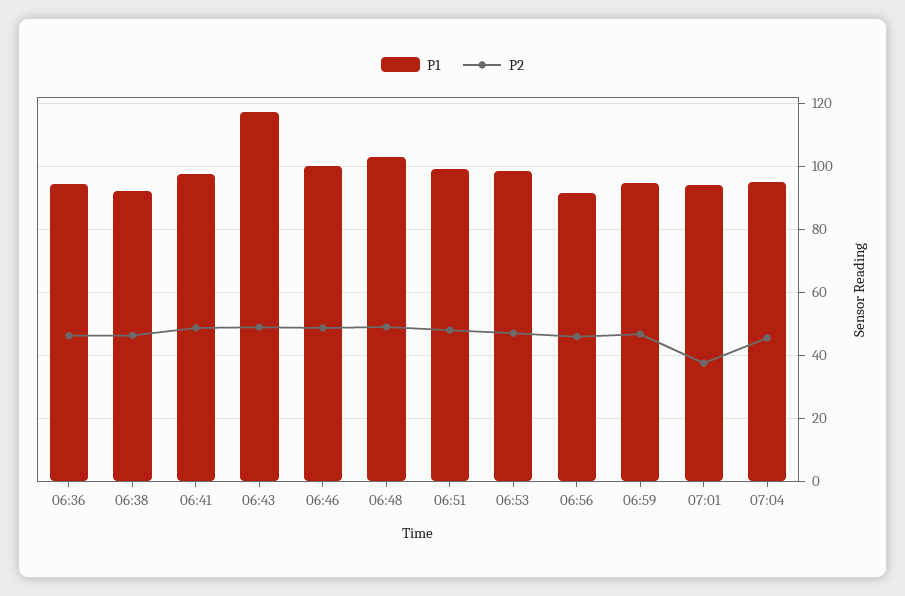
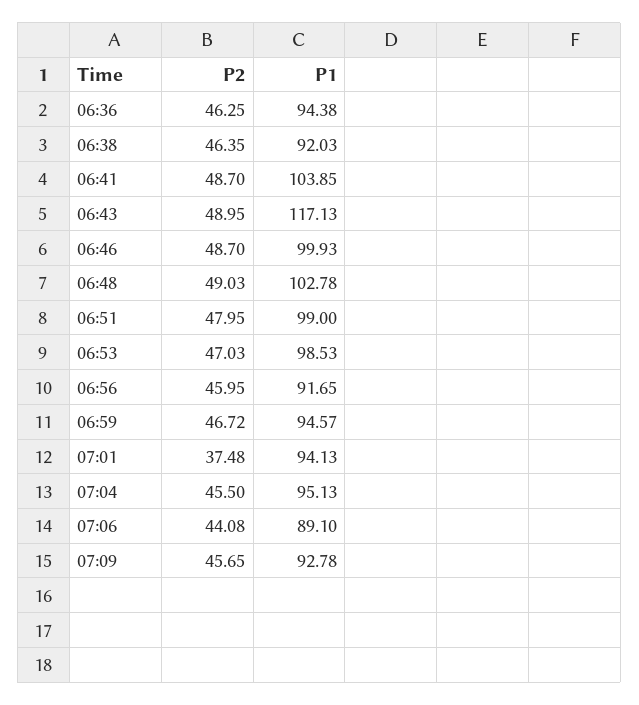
P1, 06:41: 98 -> 103.85
P2, 07:06: none -> 44.08
P1, 07:06: none -> 89.1
P2, 07:09: none -> 45.65
P1, 07:09: none -> 92.78

